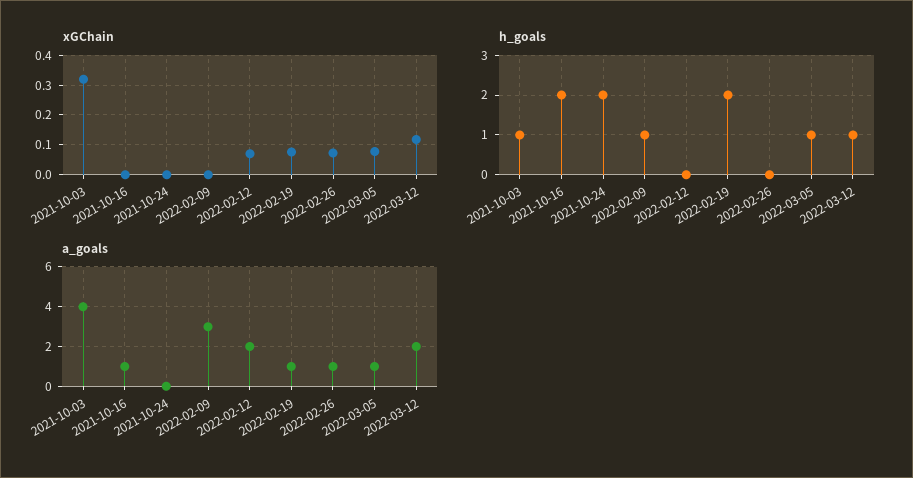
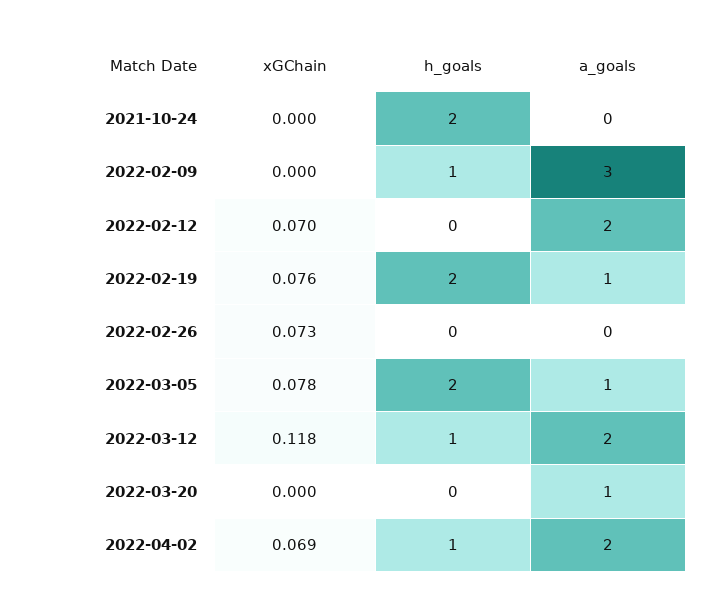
xGChain, 2021-10-03: 0.325 -> none
xGChain, 2021-10-16: 0 -> none
h_goals, 2021-10-03: 1 -> none
h_goals, 2021-10-16: 2 -> none
h_goals, 2022-03-05: 1 -> 2
a_goals, 2021-10-03: 4 -> none
a_goals, 2021-10-16: 1 -> none
a_goals, 2022-02-26: 1 -> 0
xGChain, 2022-03-20: none -> 0
h_goals, 2022-03-20: none -> 0
a_goals, 2022-03-20: none -> 1
xGChain, 2022-04-02: none -> 0.069
h_goals, 2022-04-02: none -> 1
a_goals, 2022-04-02: none -> 2

